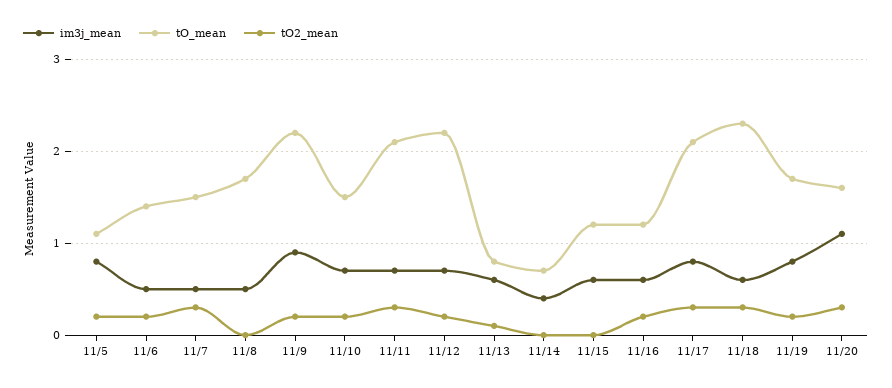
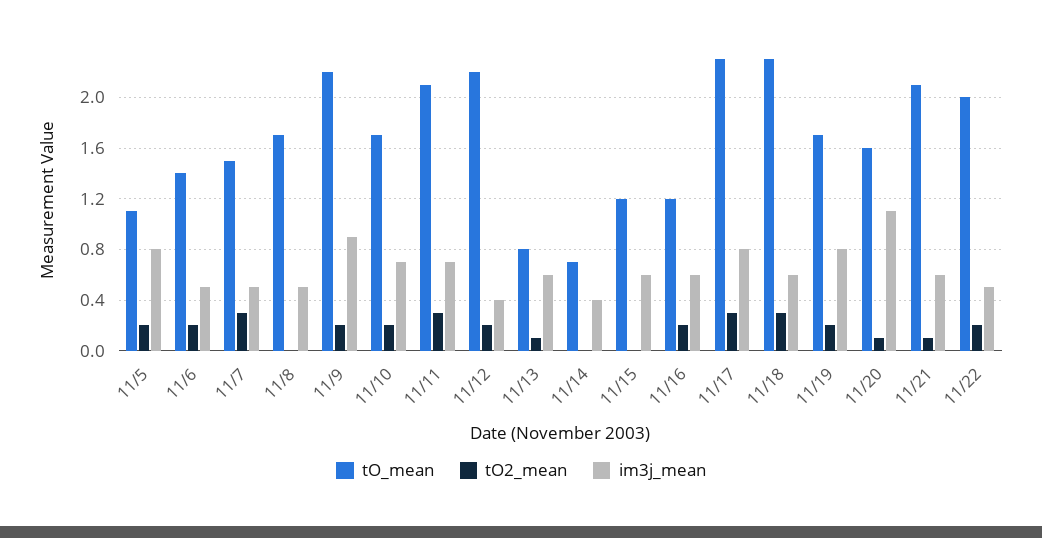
tO_mean, 11/10: 1.5 -> 1.7
im3j_mean, 11/12: 0.7 -> 0.4
tO_mean, 11/17: 2.1 -> 2.3
tO2_mean, 11/20: 0.3 -> 0.1
tO_mean, 11/21: none -> 2.1
tO2_mean, 11/21: none -> 0.1
im3j_mean, 11/21: none -> 0.6
tO_mean, 11/22: none -> 2
tO2_mean, 11/22: none -> 0.2
im3j_mean, 11/22: none -> 0.5

